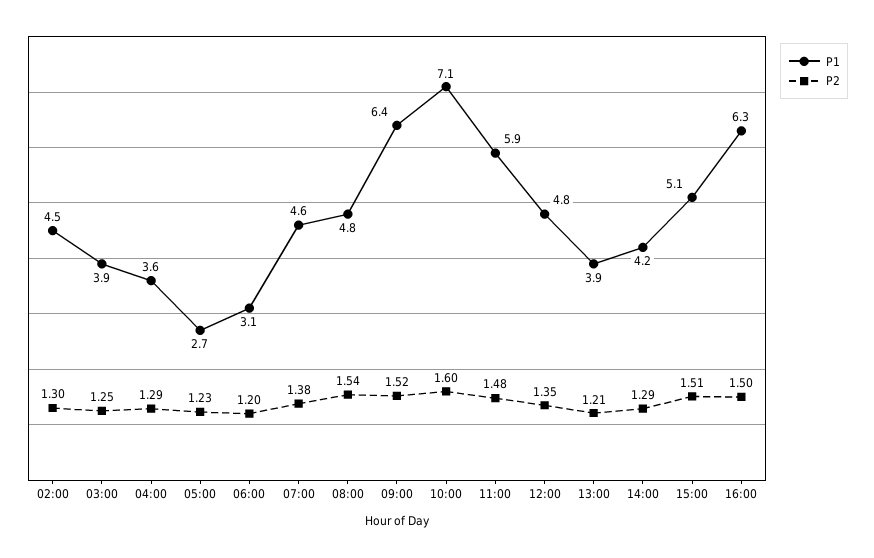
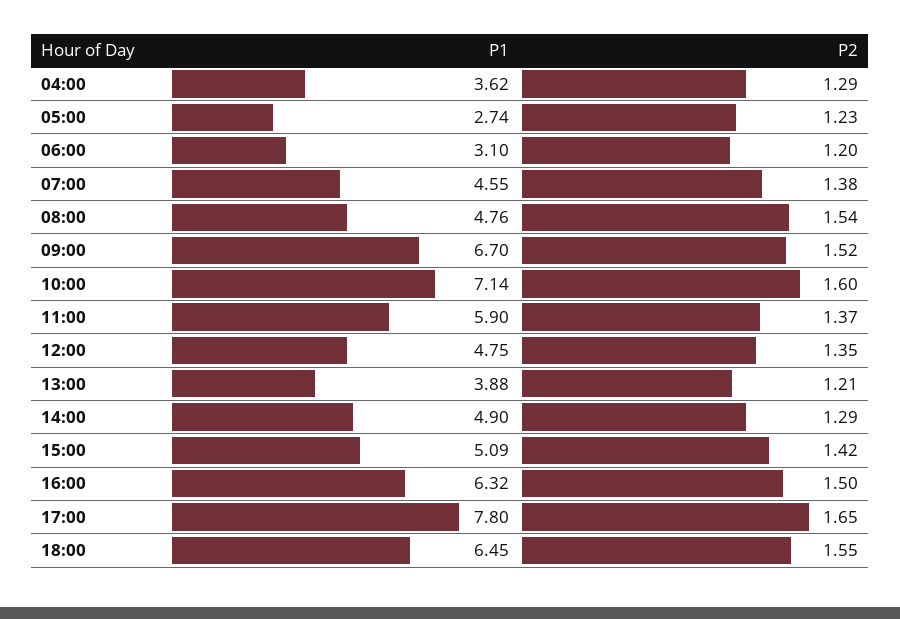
P1, 02:00: 4.5 -> none
P2, 02:00: 1.3 -> none
P1, 03:00: 3.9 -> none
P2, 03:00: 1.25 -> none
P1, 09:00: 6.4 -> 6.7
P2, 11:00: 1.48 -> 1.37
P1, 14:00: 4.2 -> 4.9
P2, 15:00: 1.51 -> 1.42
P1, 17:00: none -> 7.8
P2, 17:00: none -> 1.65
P1, 18:00: none -> 6.45
P2, 18:00: none -> 1.55

